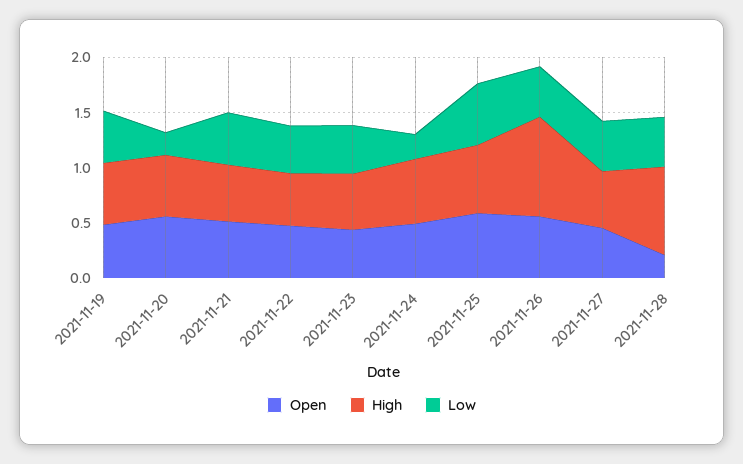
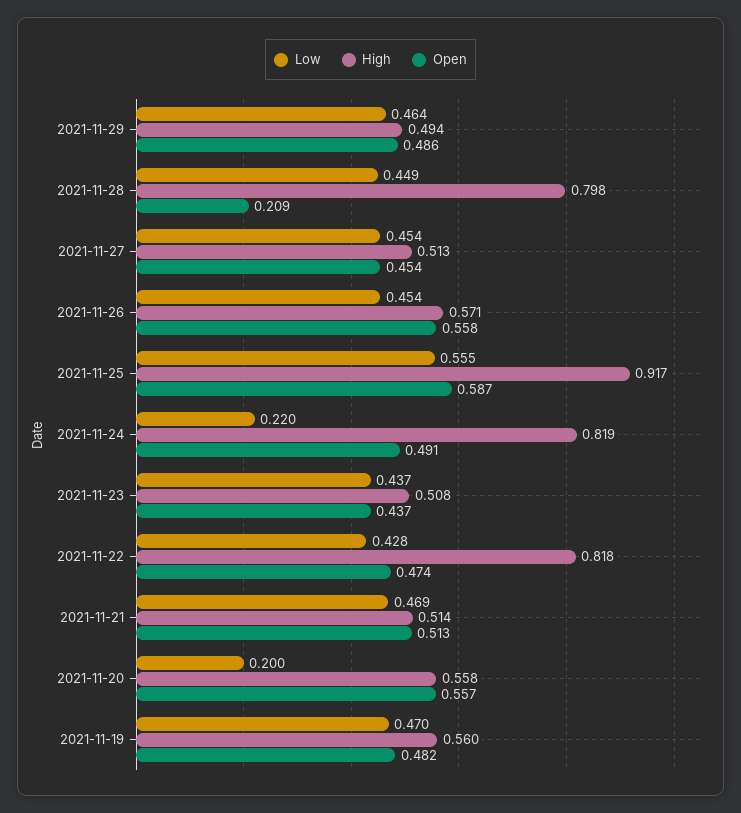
High, 2021-11-22: 0.5 -> 0.818
High, 2021-11-24: 0.6 -> 0.819
High, 2021-11-25: 0.6 -> 0.917
High, 2021-11-26: 0.9 -> 0.571
Low, 2021-11-29: none -> 0.464
High, 2021-11-29: none -> 0.494
Open, 2021-11-29: none -> 0.486

